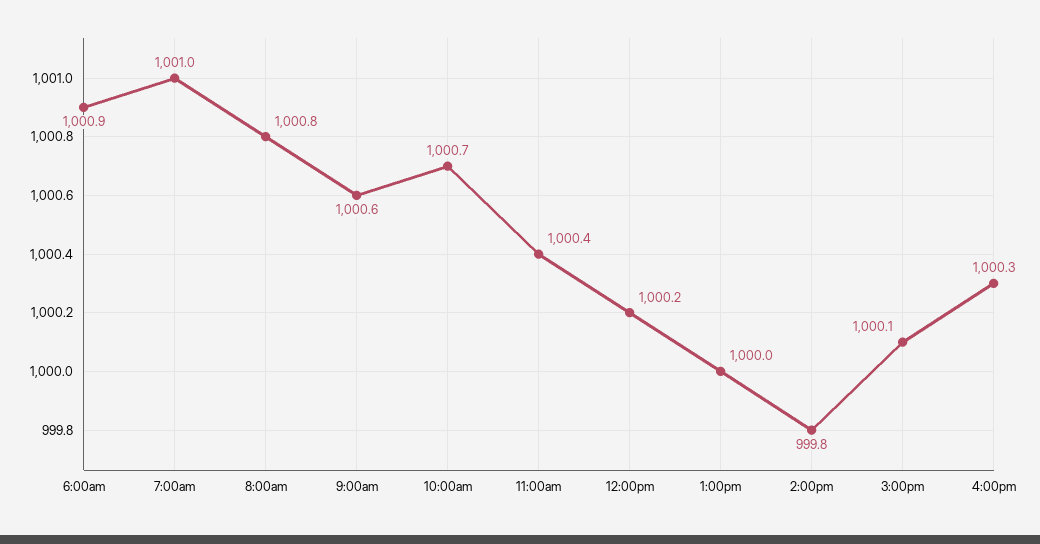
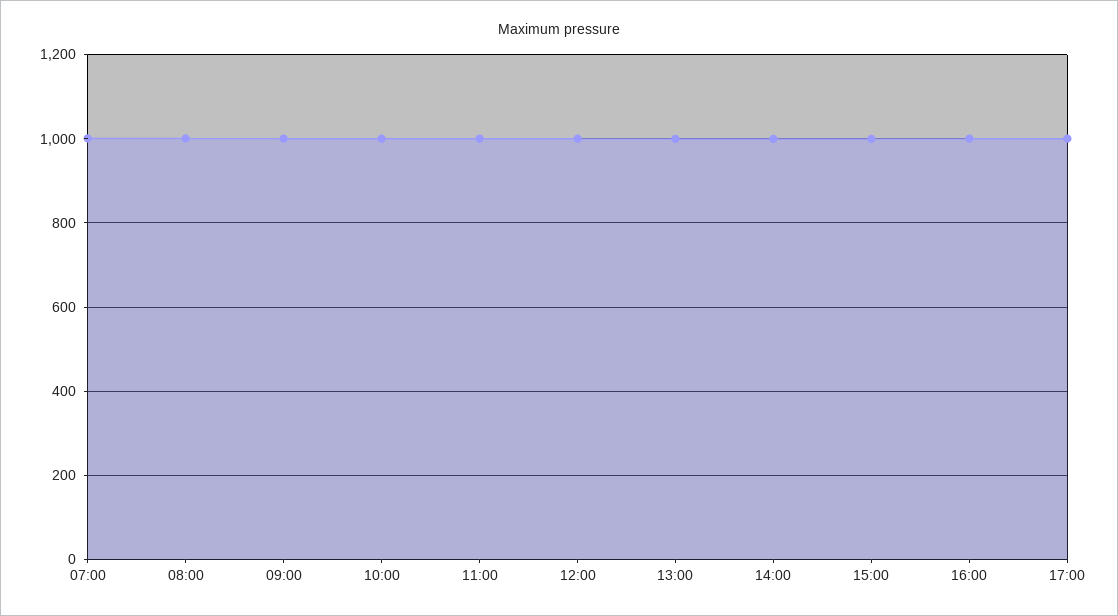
6:00am: 1000.9 -> none
17:00: none -> 1000

